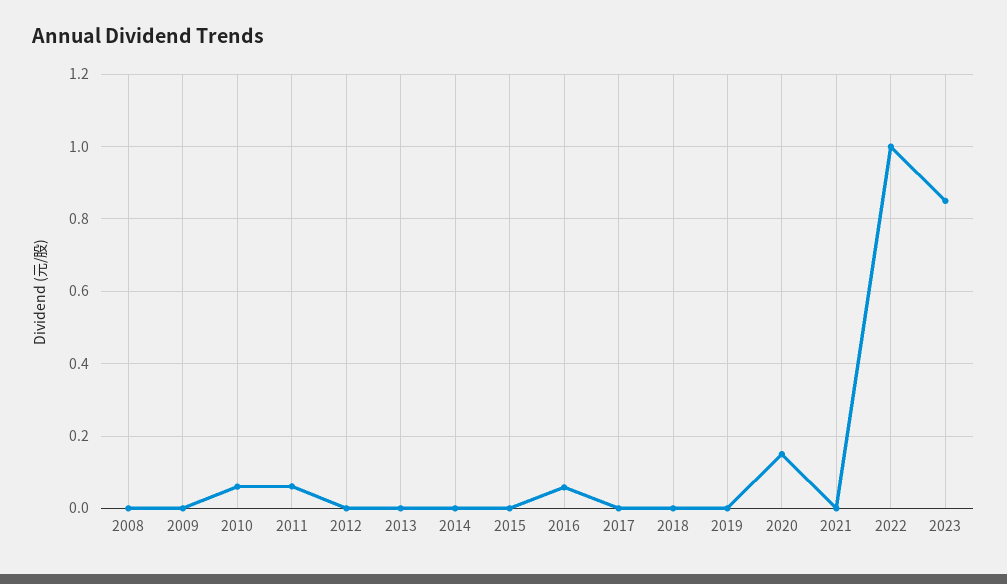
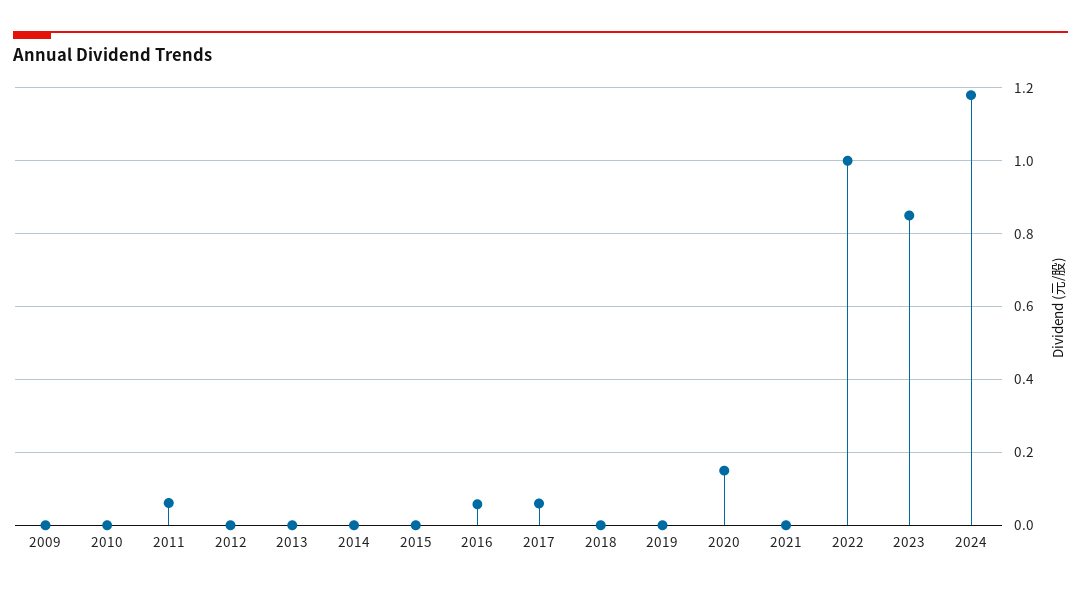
2008: 0 -> none
2010: 0.06 -> 0
2017: 0 -> 0.06
2024: none -> 1.18

